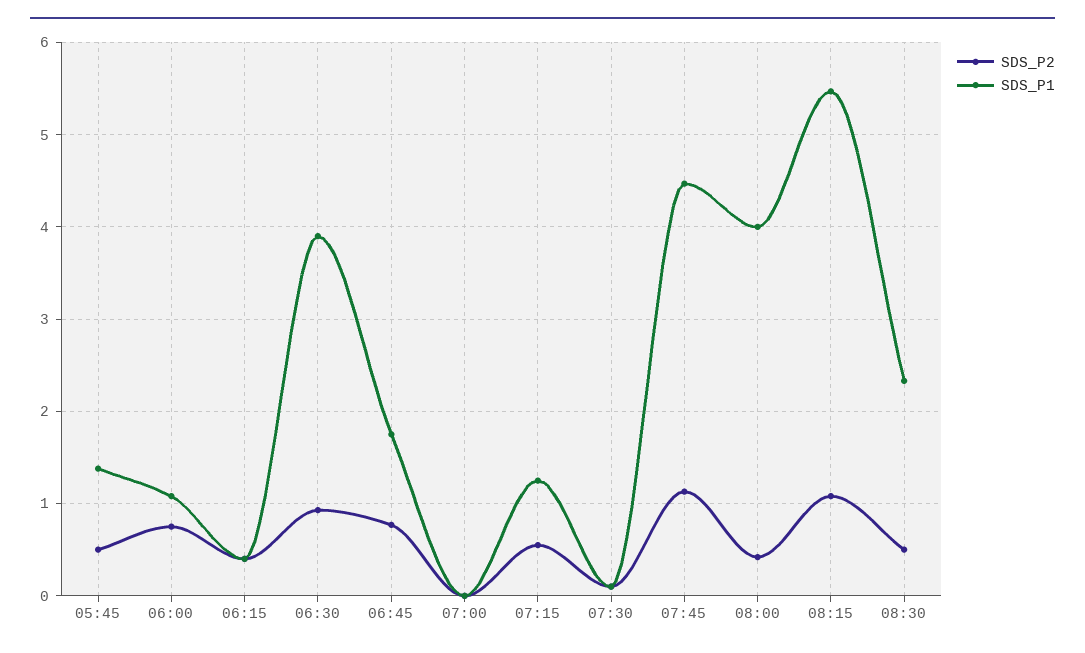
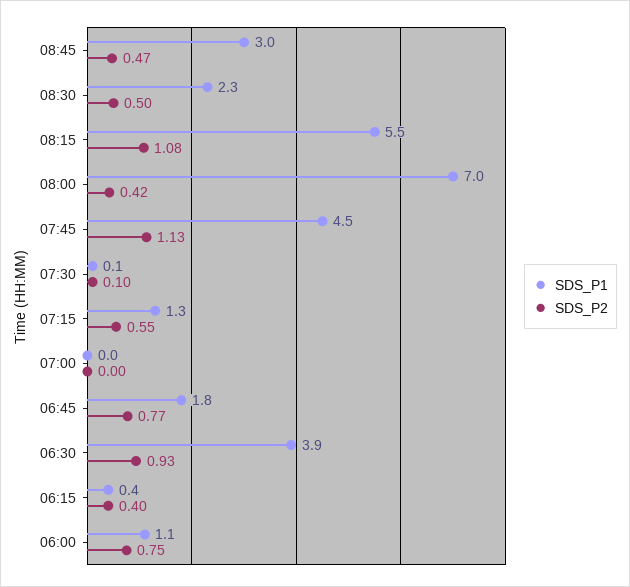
SDS_P2, 05:45: 0.5 -> none
SDS_P1, 05:45: 1.4 -> none
SDS_P1, 08:00: 4 -> 7
SDS_P1, 08:45: none -> 3
SDS_P2, 08:45: none -> 0.47

